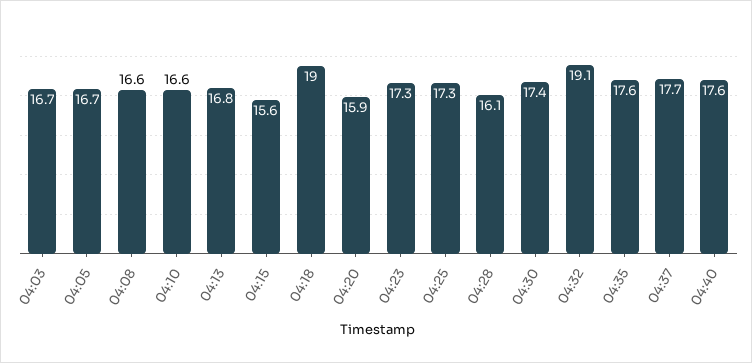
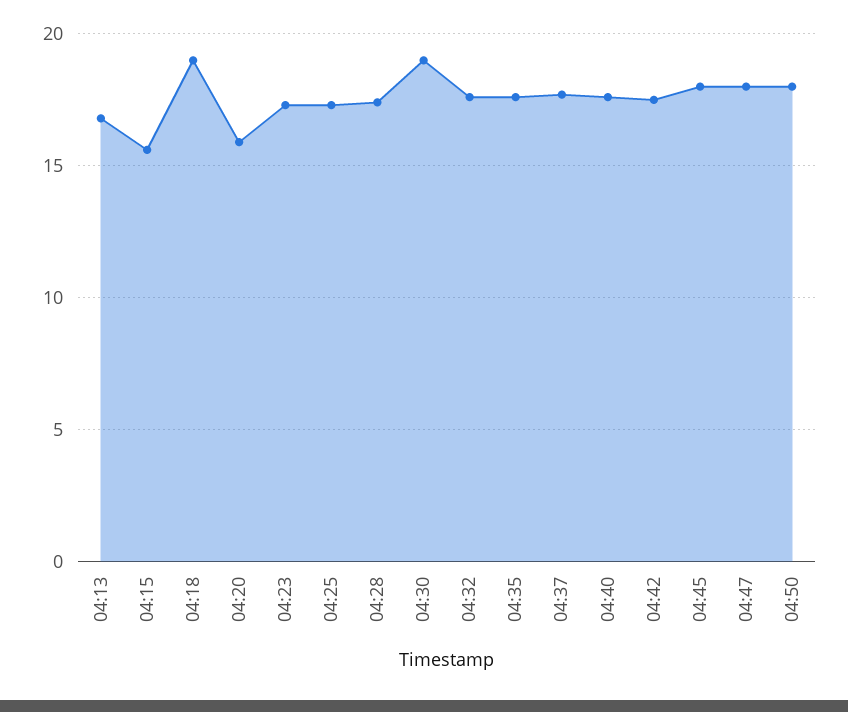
04:03: 16.7 -> none
04:05: 16.7 -> none
04:08: 16.6 -> none
04:10: 16.6 -> none
04:28: 16.1 -> 17.5
04:30: 17.4 -> 19
04:32: 19.1 -> 17.5
04:42: none -> 17.5
04:45: none -> 18
04:47: none -> 18
04:50: none -> 18

